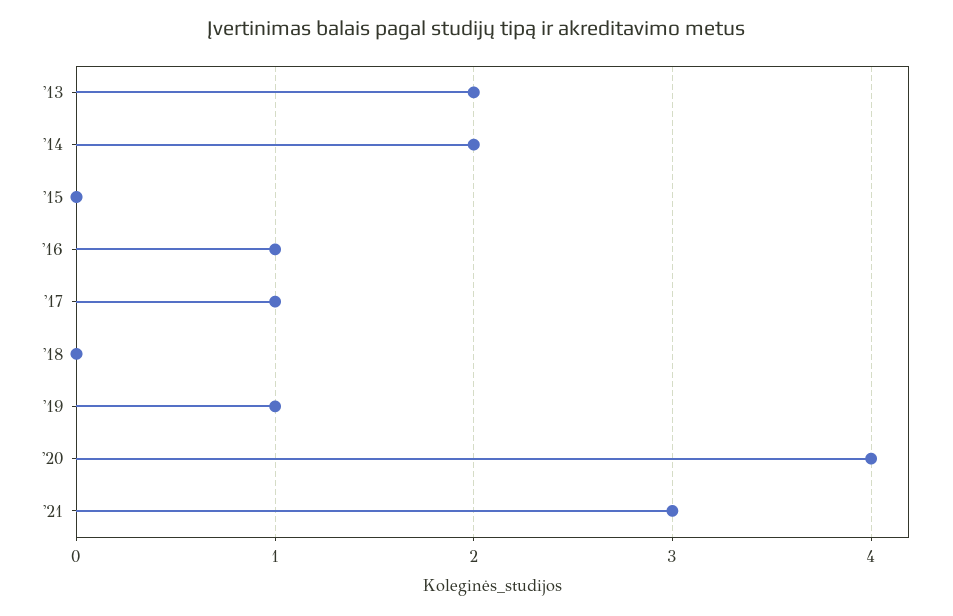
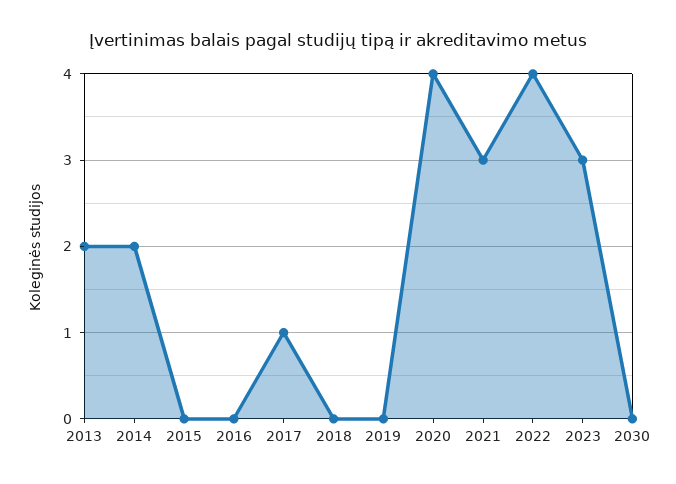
'16: 1 -> 0
'19: 1 -> 0
2022: none -> 4
2023: none -> 3
2030: none -> 0

